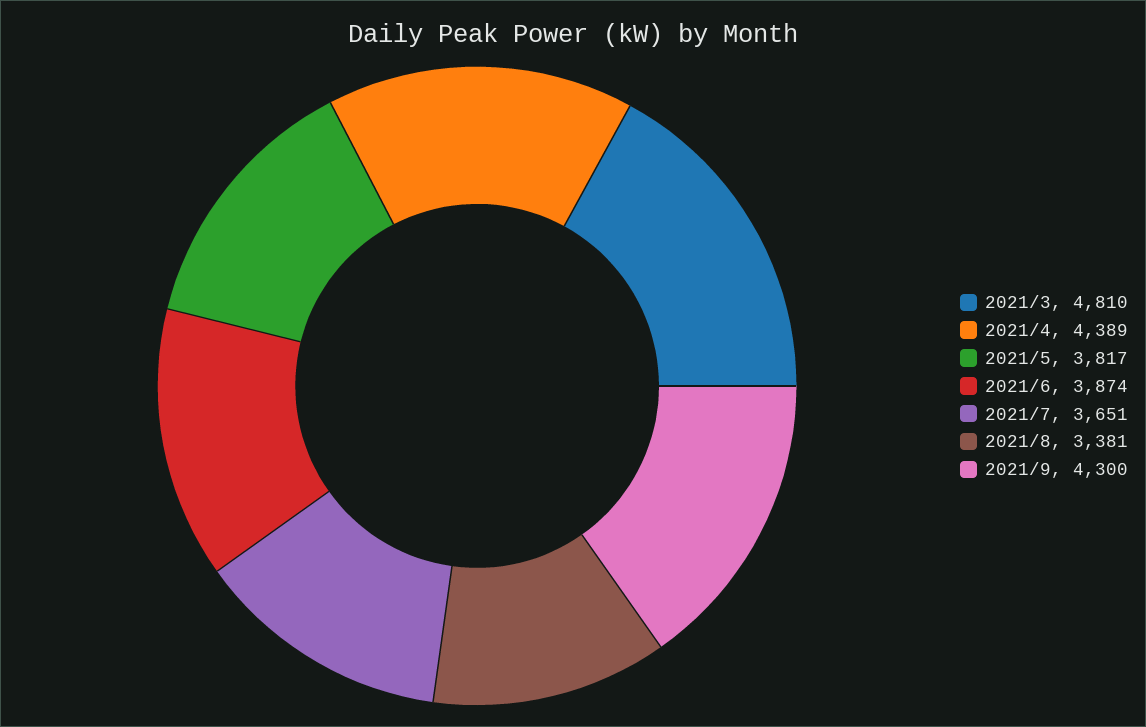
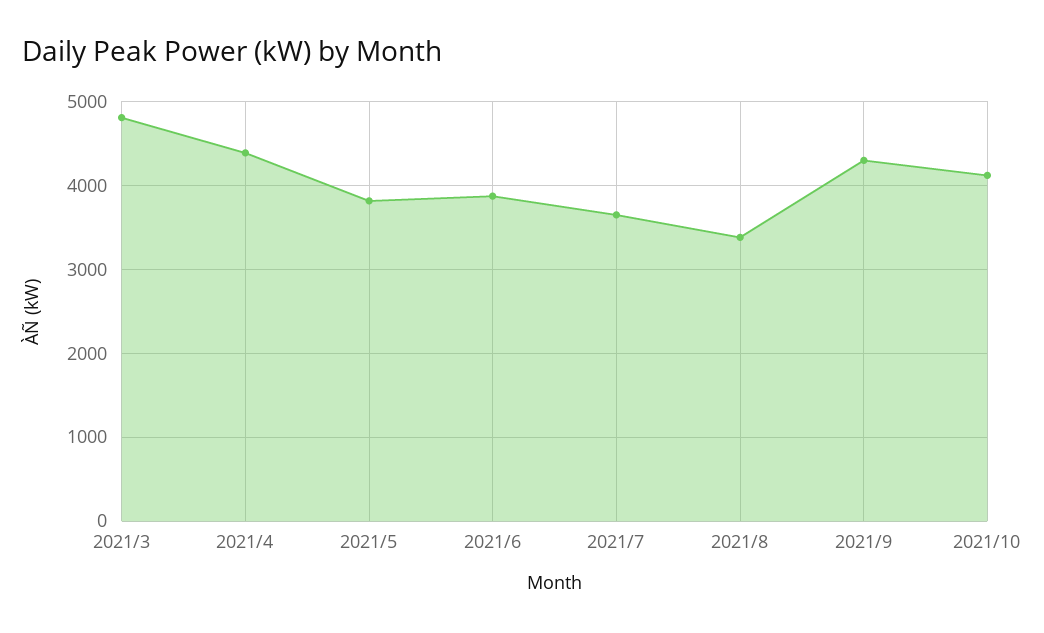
2021/10: none -> 4100

